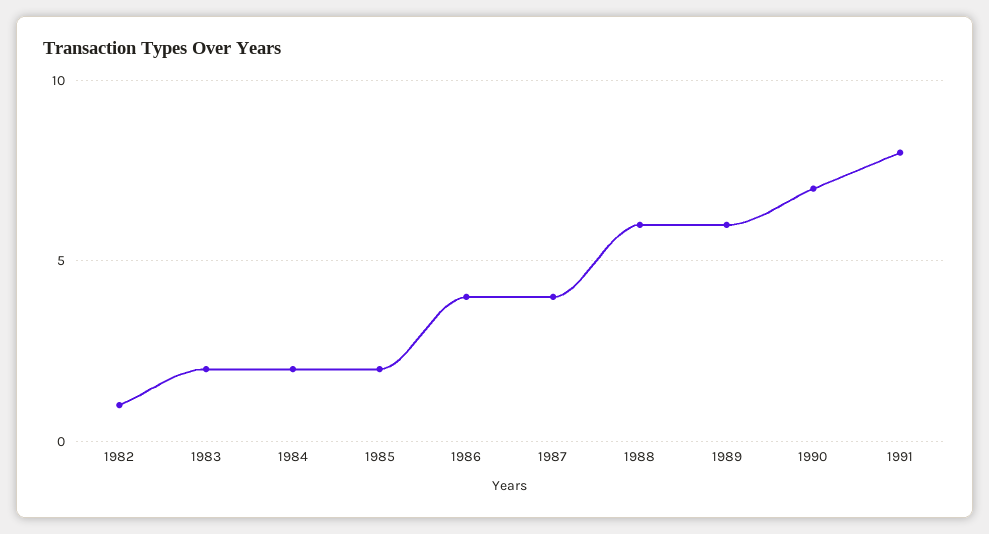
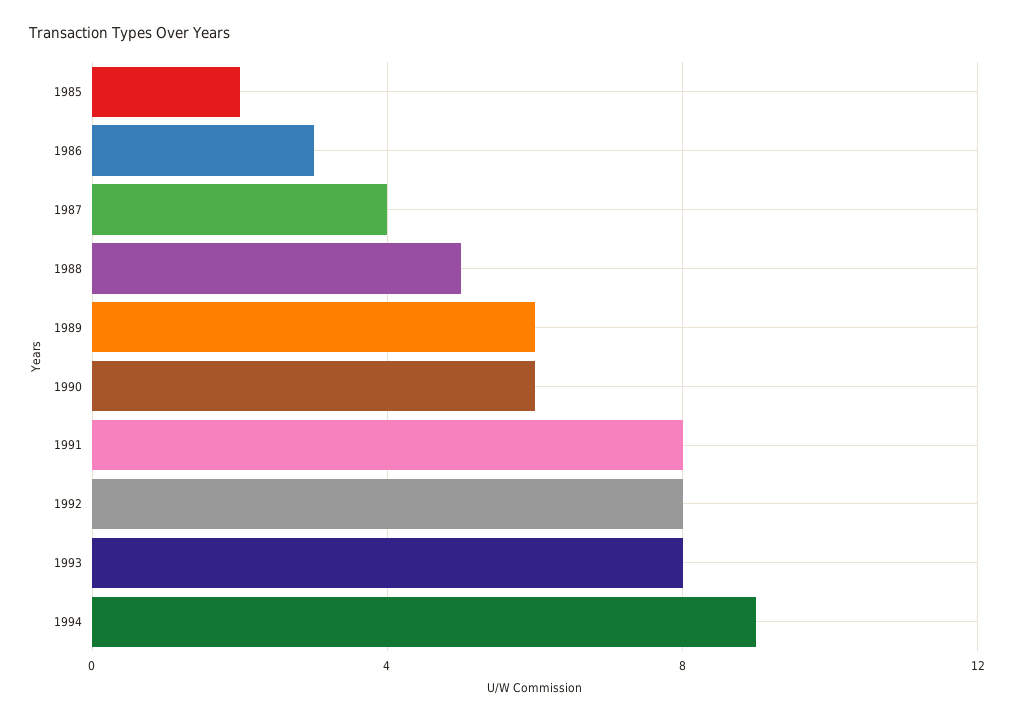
1982: 1 -> none
1983: 2 -> none
1984: 2 -> none
1986: 4 -> 3
1988: 6 -> 5
1990: 7 -> 6
1992: none -> 8
1993: none -> 8
1994: none -> 9

